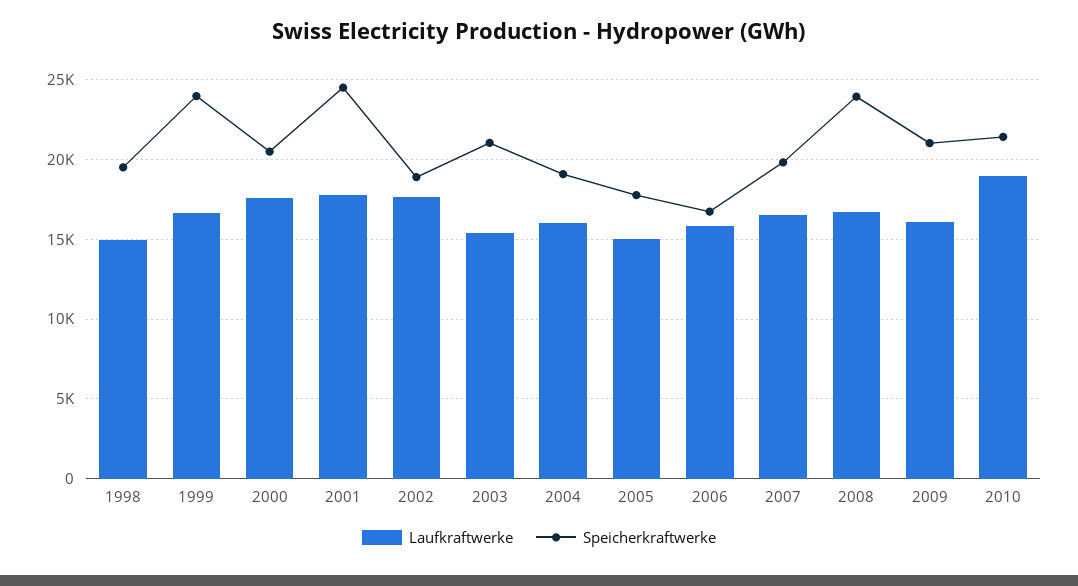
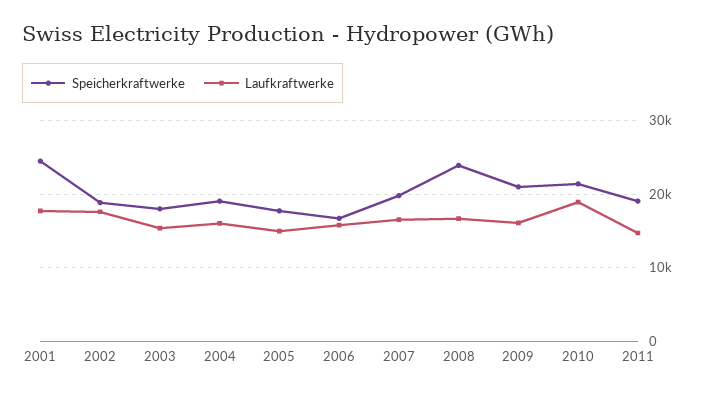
Laufkraftwerke, 1998: 15000 -> none
Speicherkraftwerke, 1998: 19500 -> none
Laufkraftwerke, 1999: 16500 -> none
Speicherkraftwerke, 1999: 24000 -> none
Laufkraftwerke, 2000: 17500 -> none
Speicherkraftwerke, 2000: 20500 -> none
Speicherkraftwerke, 2003: 21000 -> 18000
Speicherkraftwerke, 2011: none -> 19000
Laufkraftwerke, 2011: none -> 15000

